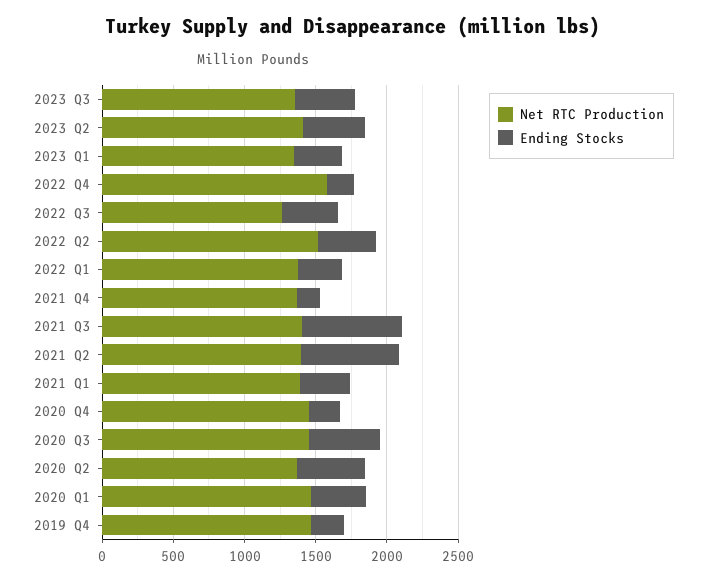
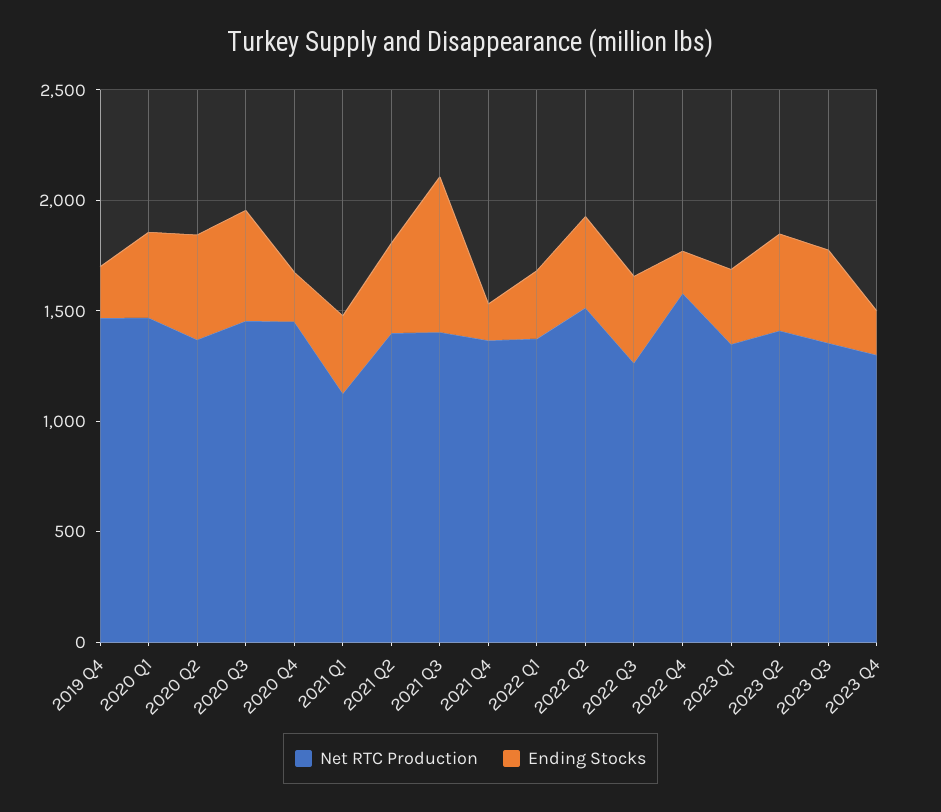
Ending Stocks, 2021 Q2: 700 -> 400
Net RTC Production, 2021 Q1: 1400 -> 1100
Net RTC Production, 2023 Q4: none -> 1300
Ending Stocks, 2023 Q4: none -> 200

